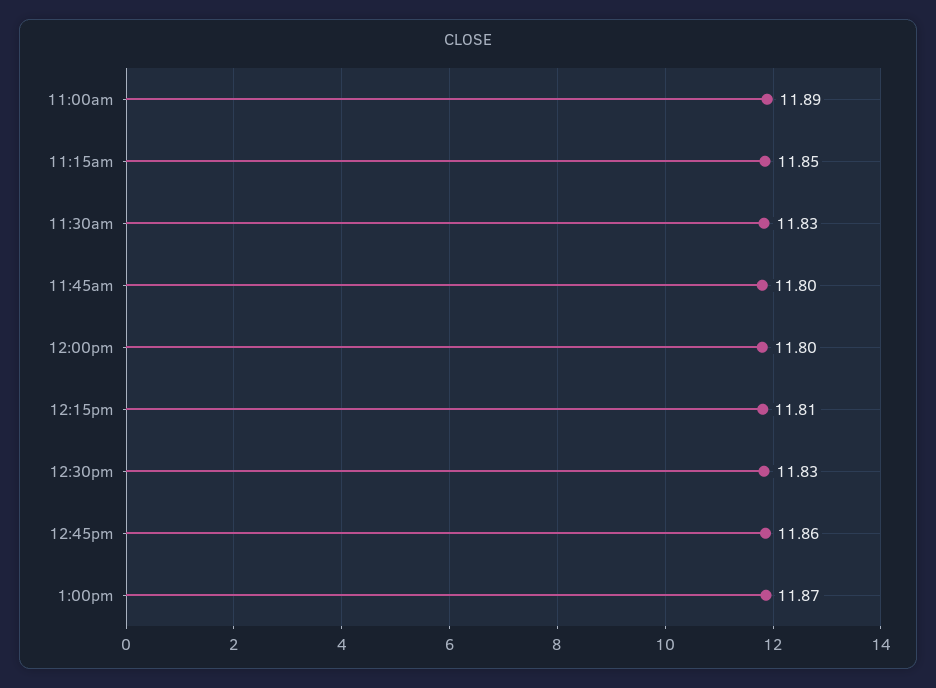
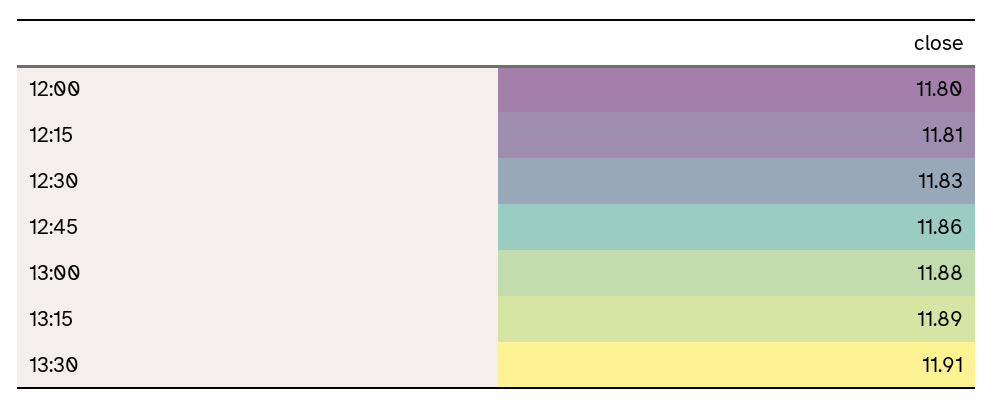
11:00am: 11.89 -> none
11:15am: 11.85 -> none
11:30am: 11.83 -> none
11:45am: 11.8 -> none
1:00pm: 11.87 -> 11.88
13:15: none -> 11.89
13:30: none -> 11.91

